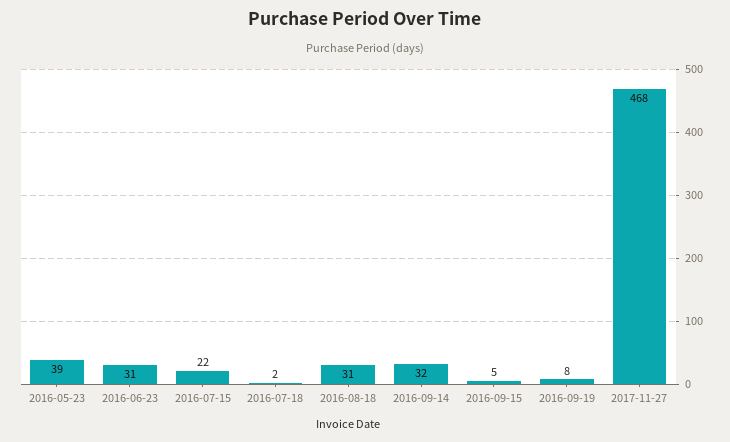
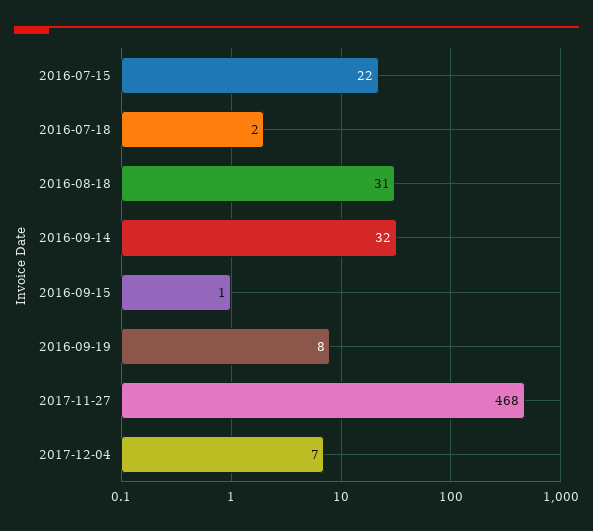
2016-05-23: 39 -> none
2016-06-23: 31 -> none
2016-09-15: 5 -> 1
2017-12-04: none -> 7

